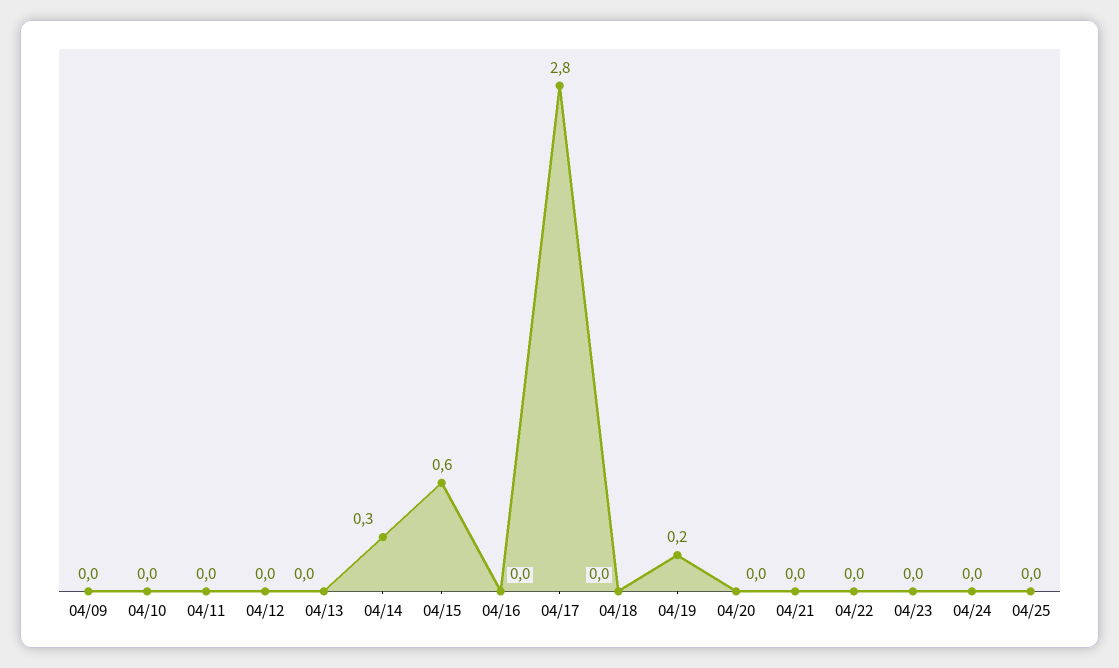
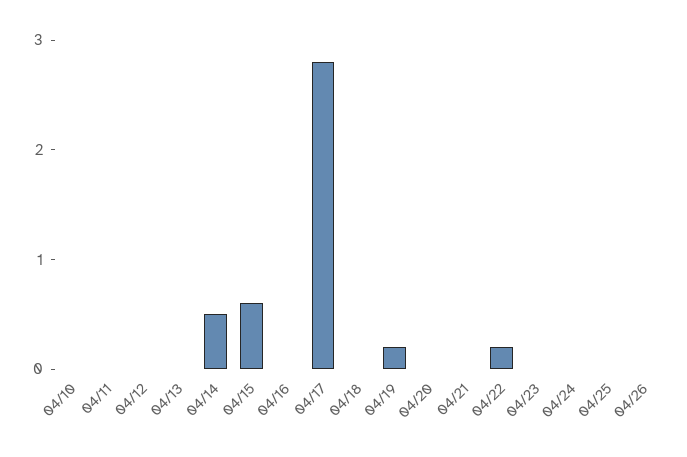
04/09: 0 -> none
04/14: 0.3 -> 0.5
04/22: 0 -> 0.2
04/26: none -> 0

